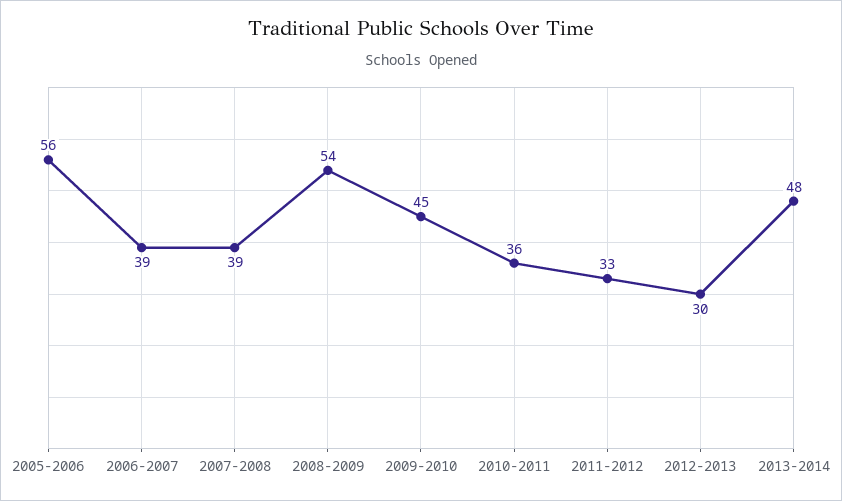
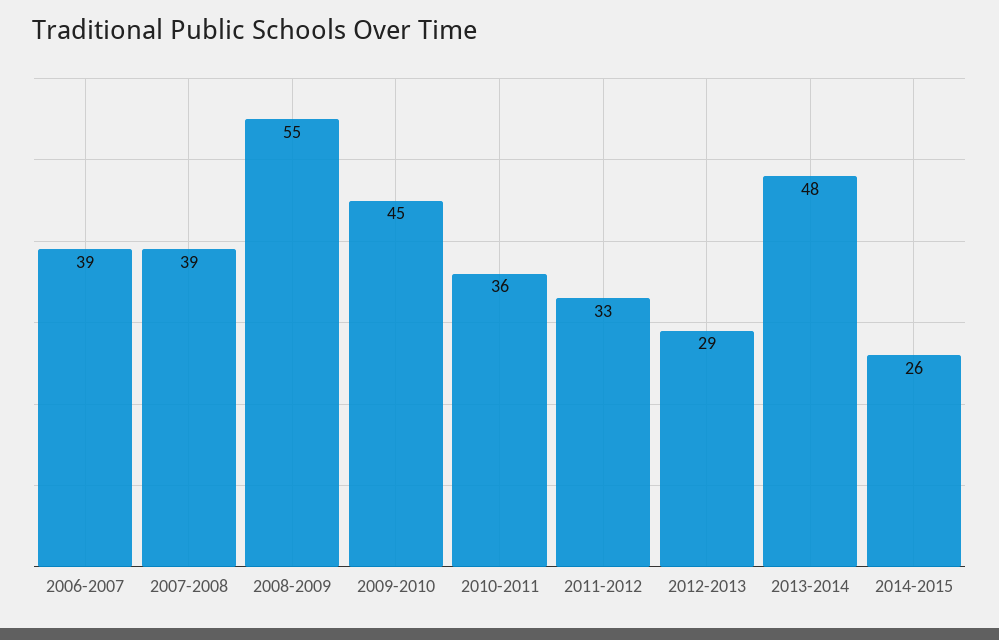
2005-2006: 56 -> none
2008-2009: 54 -> 55
2012-2013: 30 -> 29
2014-2015: none -> 26

